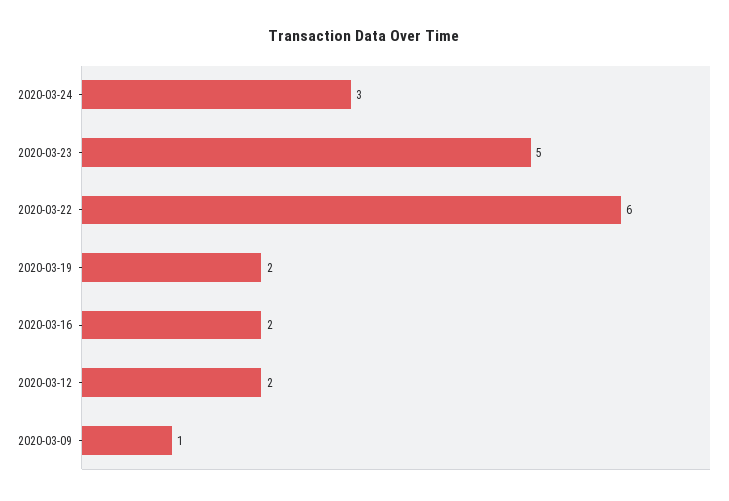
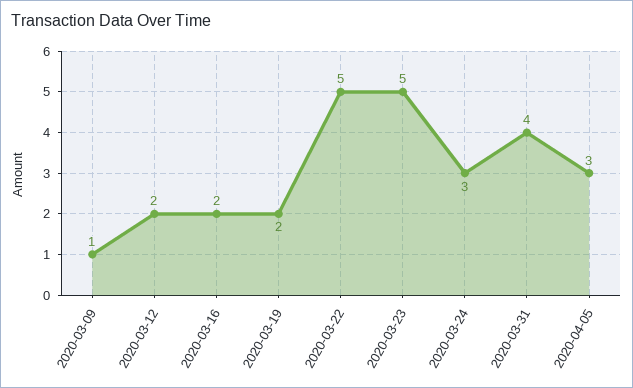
2020-03-22: 6 -> 5
2020-03-31: none -> 4
2020-04-05: none -> 3

